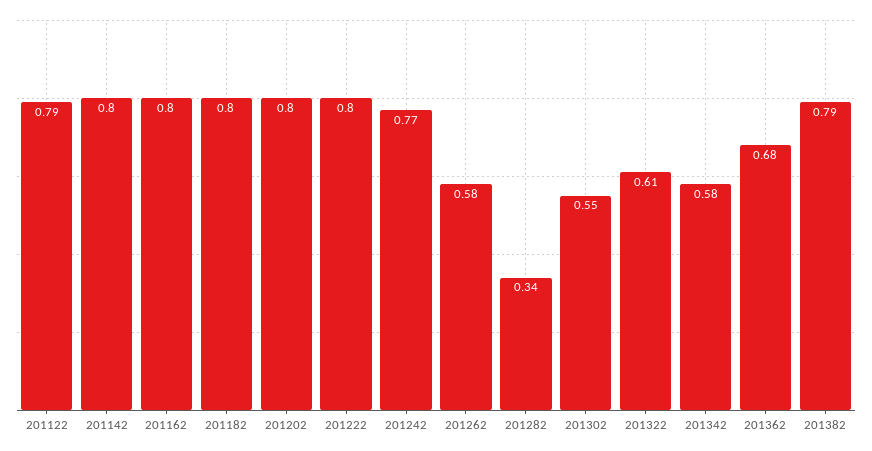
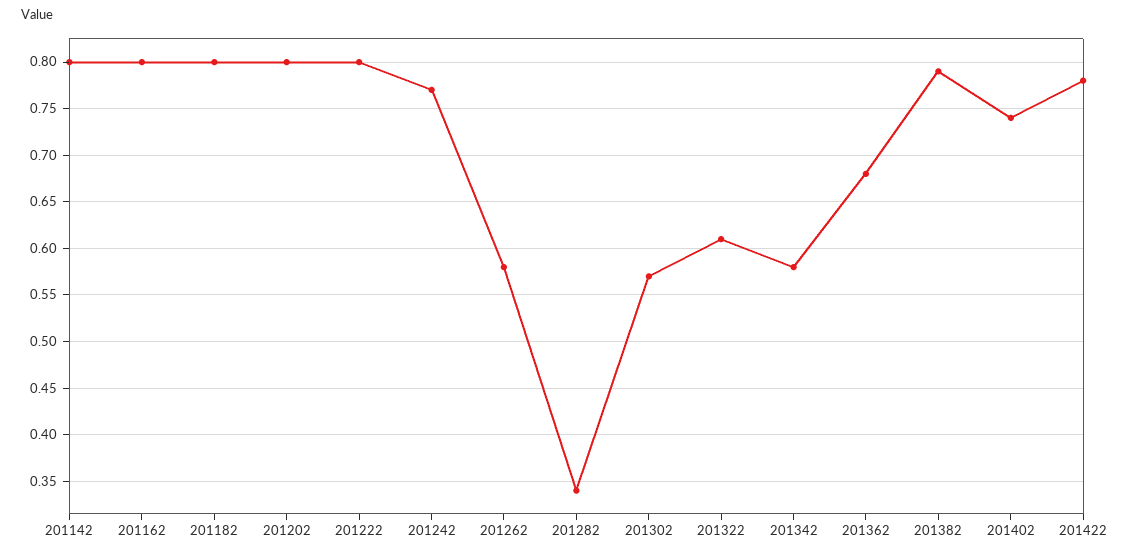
201122: 0.79 -> none
201302: 0.55 -> 0.57
201402: none -> 0.74
201422: none -> 0.78

